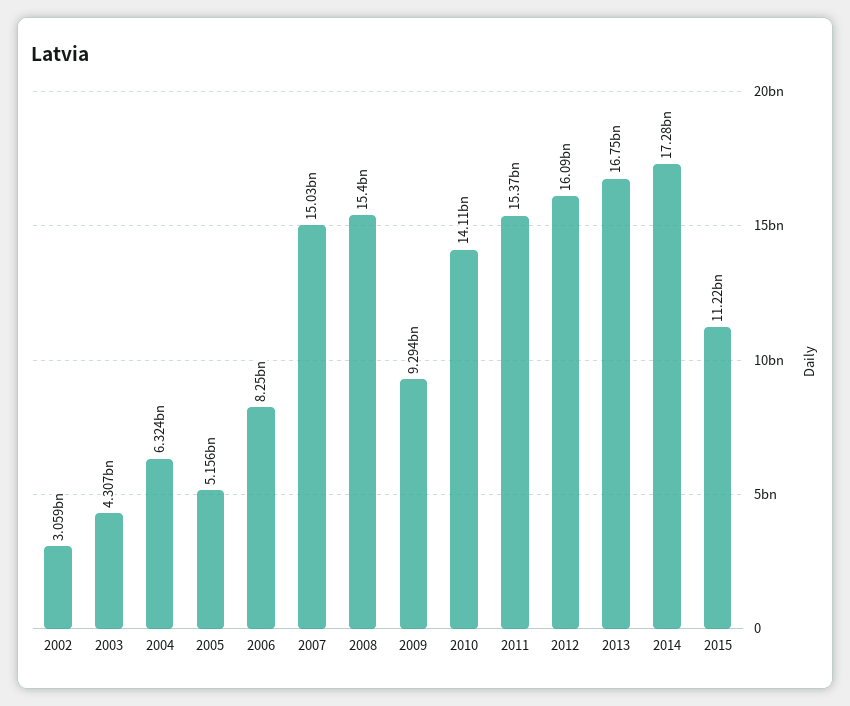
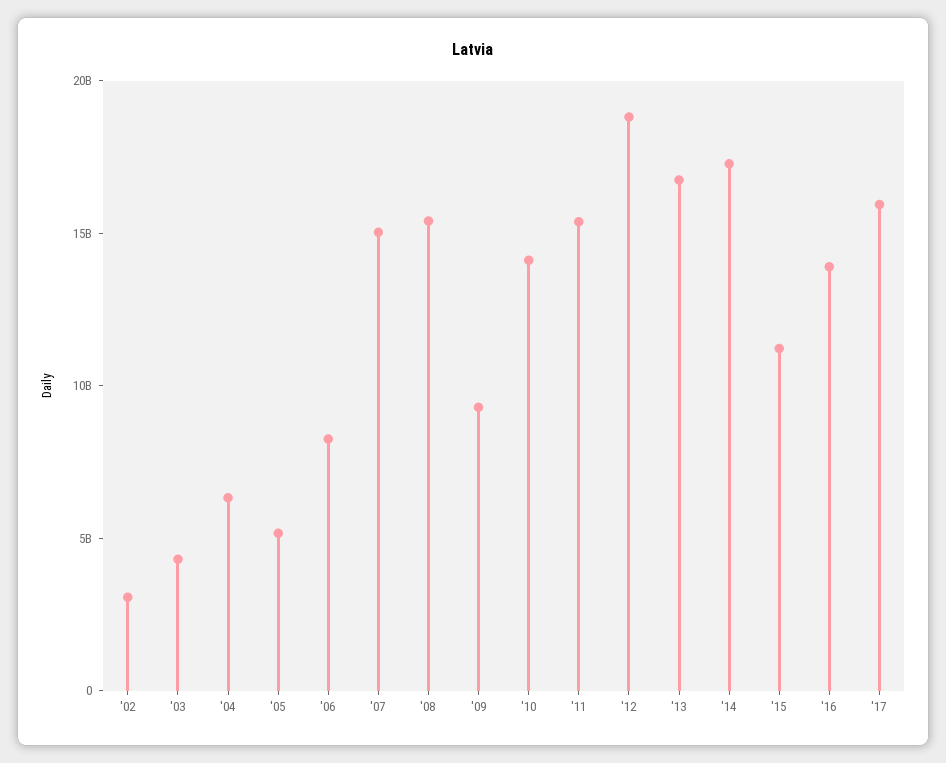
2012: 16090000000 -> 19000000000
'16: none -> 14000000000
'17: none -> 16000000000

